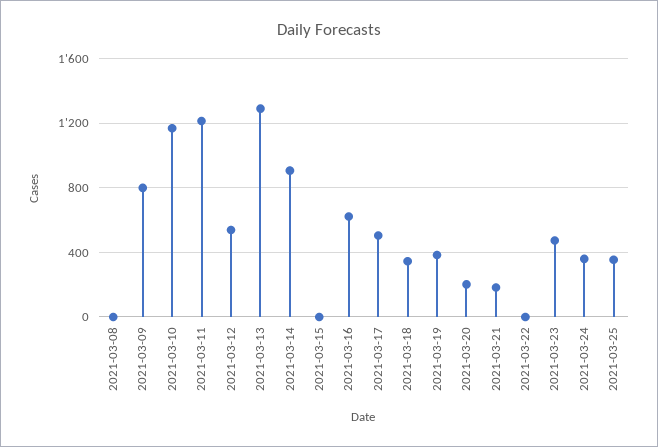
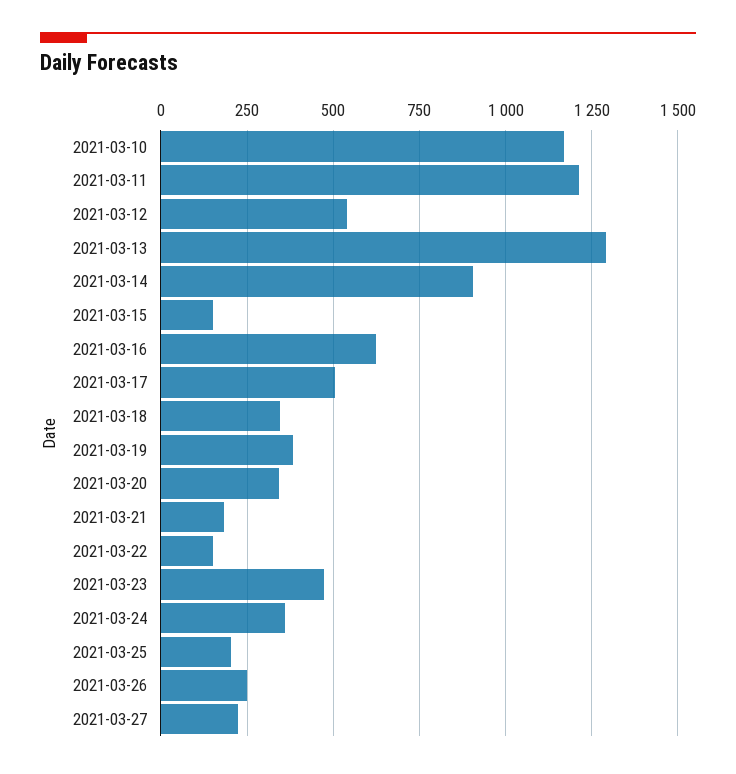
2021-03-08: 0 -> none
2021-03-09: 800 -> none
2021-03-15: 0 -> 150
2021-03-20: 200 -> 350
2021-03-22: 0 -> 150
2021-03-25: 350 -> 200
2021-03-26: none -> 250
2021-03-27: none -> 225

